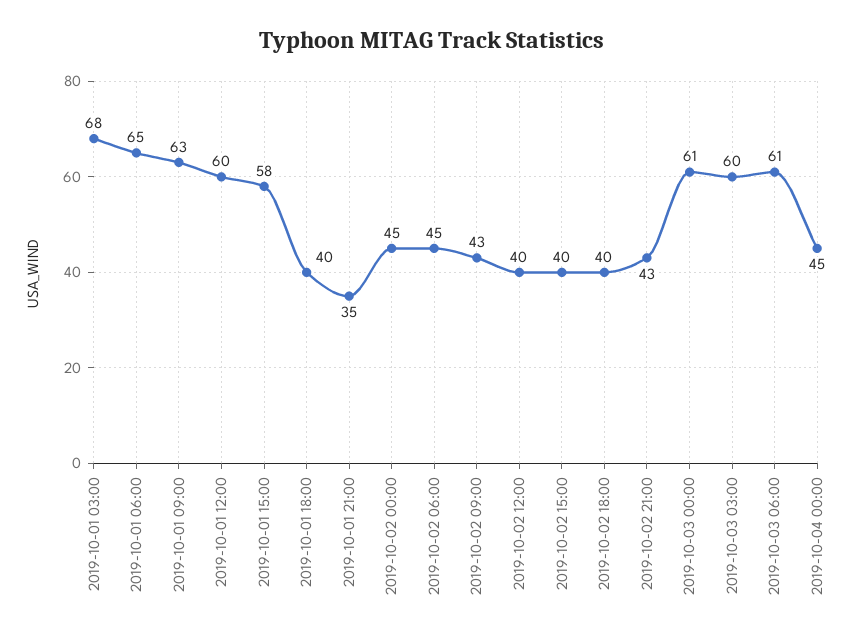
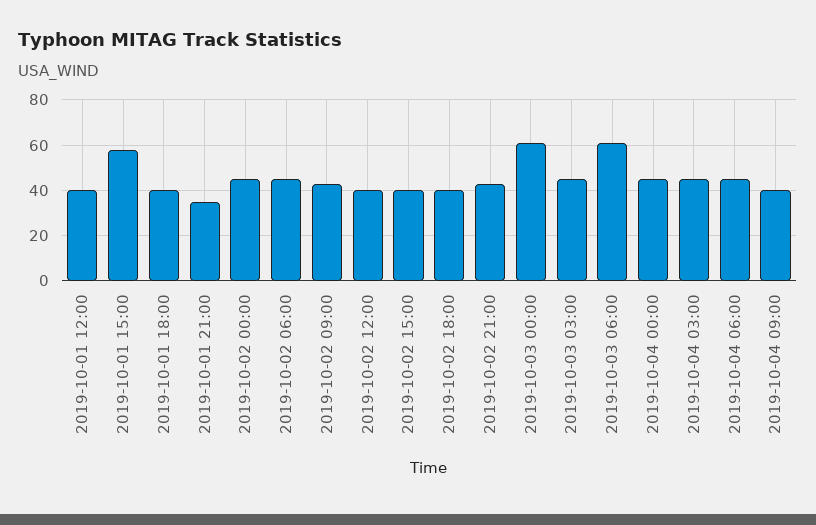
2019-10-01 03:00: 68 -> none
2019-10-01 06:00: 65 -> none
2019-10-01 09:00: 63 -> none
2019-10-01 12:00: 60 -> 40
2019-10-03 03:00: 60 -> 45
2019-10-04 03:00: none -> 45
2019-10-04 06:00: none -> 45
2019-10-04 09:00: none -> 40

